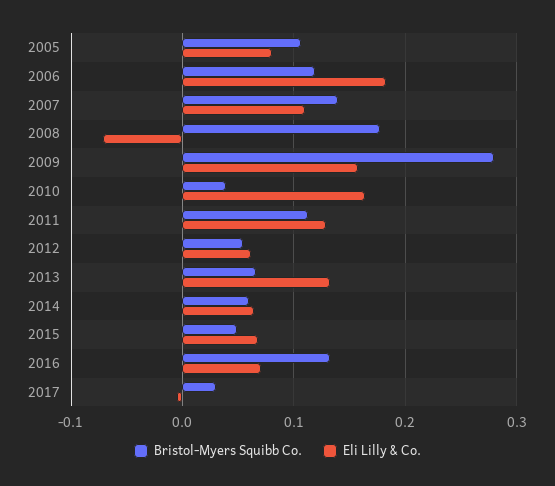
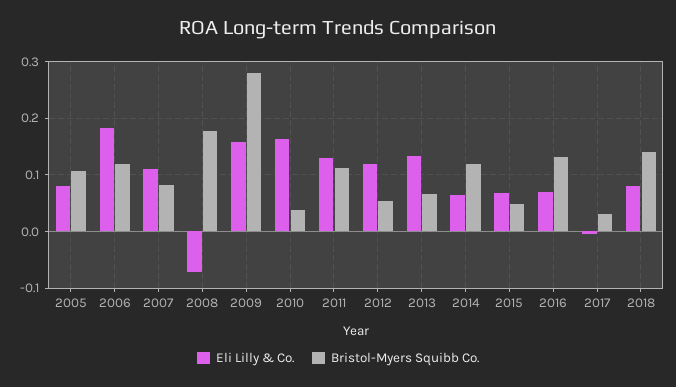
Bristol-Myers Squibb Co., 2007: 0.14 -> 0.08
Eli Lilly & Co., 2012: 0.06 -> 0.12
Bristol-Myers Squibb Co., 2014: 0.06 -> 0.12
Eli Lilly & Co., 2018: none -> 0.08
Bristol-Myers Squibb Co., 2018: none -> 0.14

